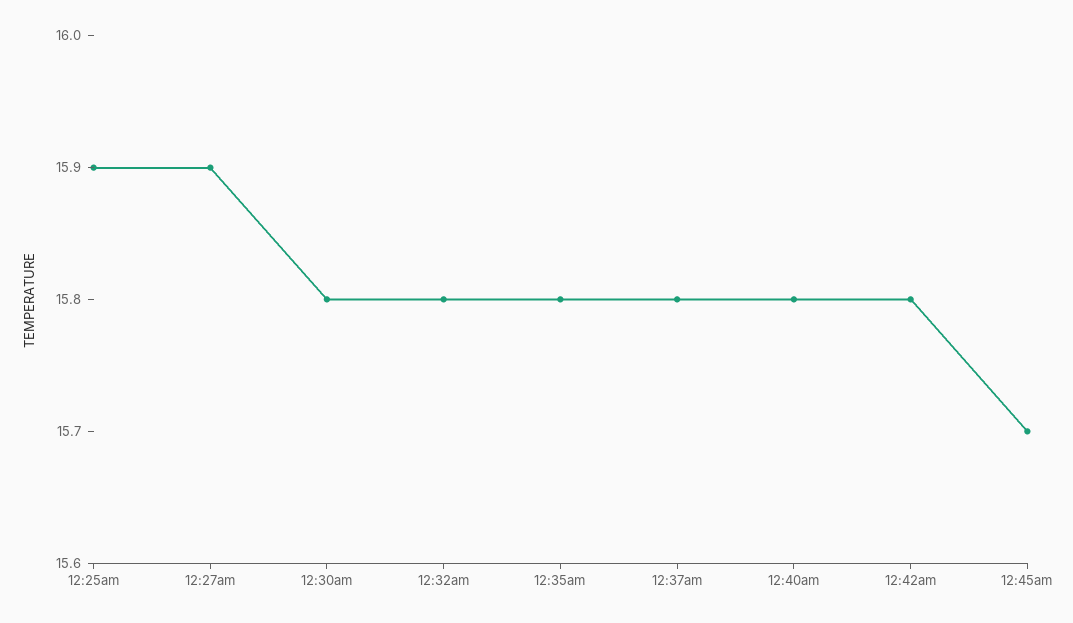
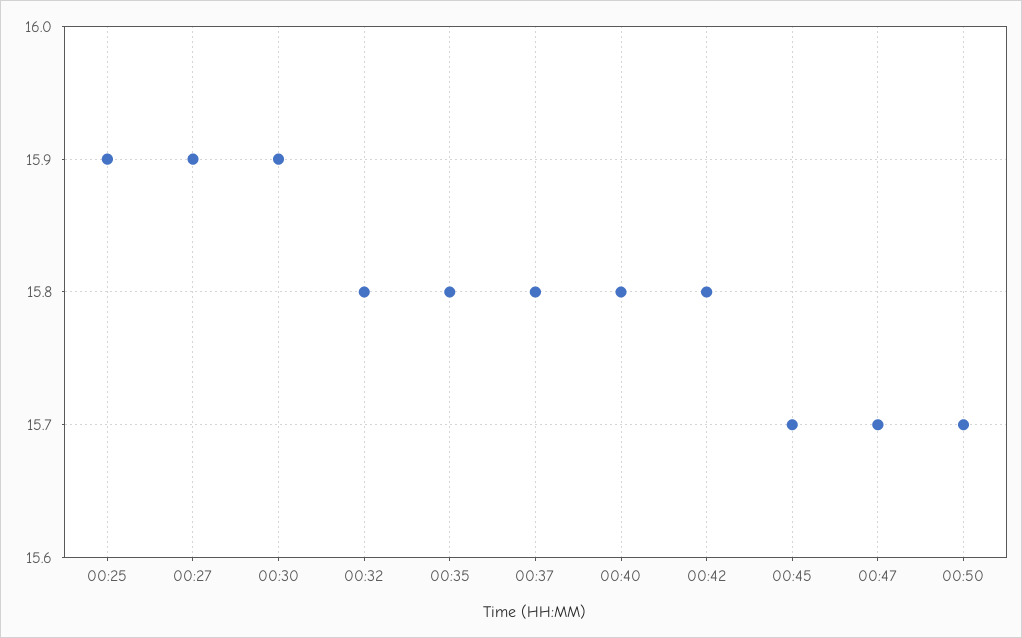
12:30am: 15.8 -> 15.9
00:47: none -> 15.7
00:50: none -> 15.7

